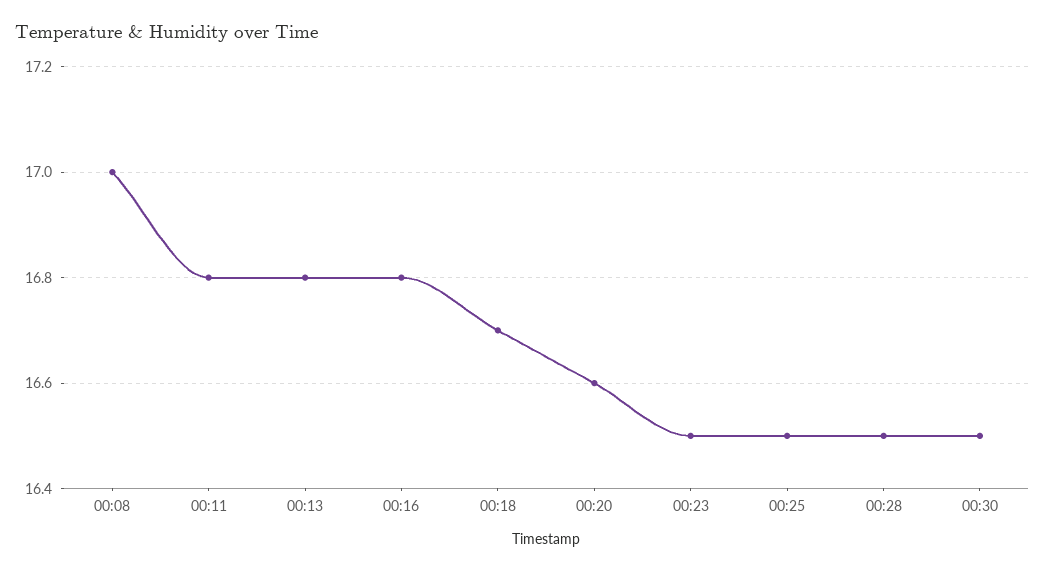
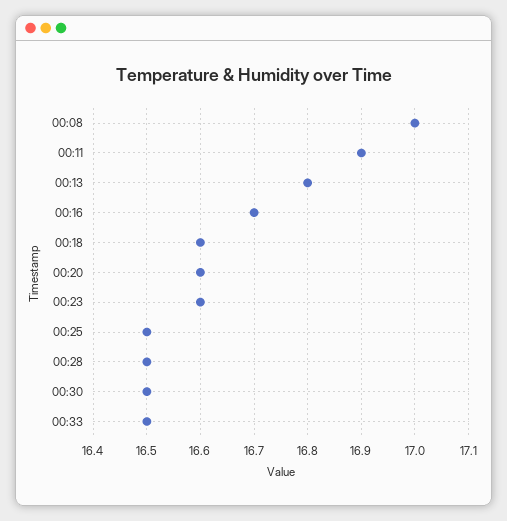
00:11: 16.8 -> 16.9
00:16: 16.8 -> 16.7
00:18: 16.7 -> 16.6
00:23: 16.5 -> 16.6
00:33: none -> 16.5

